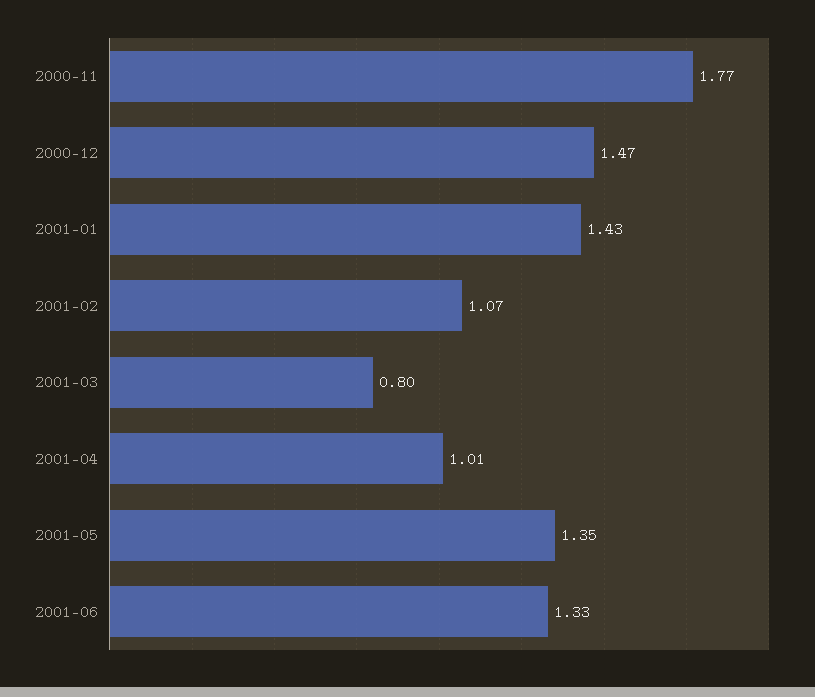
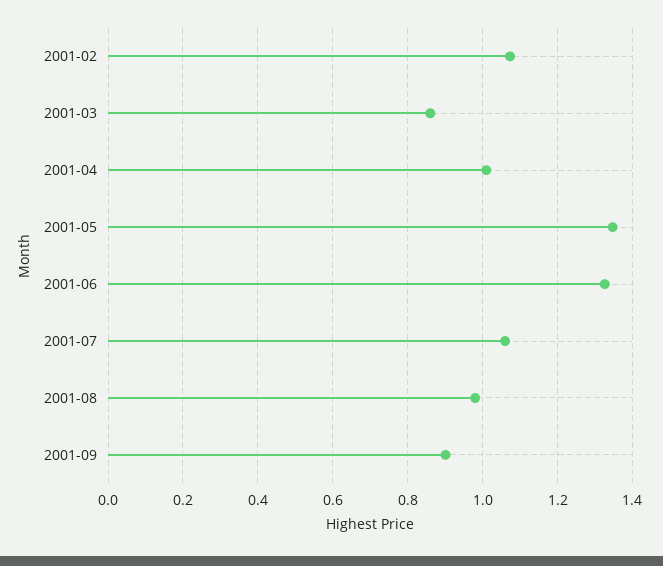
2000-11: 1.77 -> none
2000-12: 1.47 -> none
2001-01: 1.43 -> none
2001-03: 0.8 -> 0.86
2001-07: none -> 1.06
2001-08: none -> 0.98
2001-09: none -> 0.9

